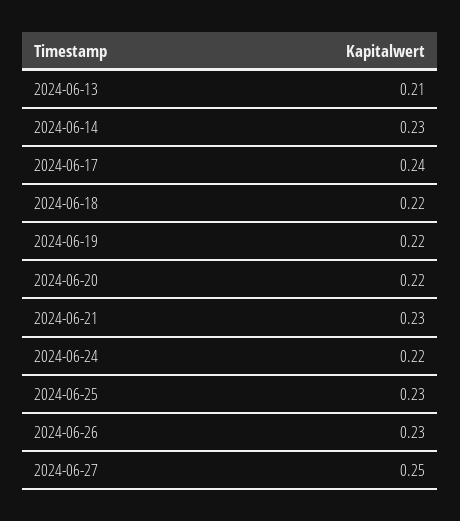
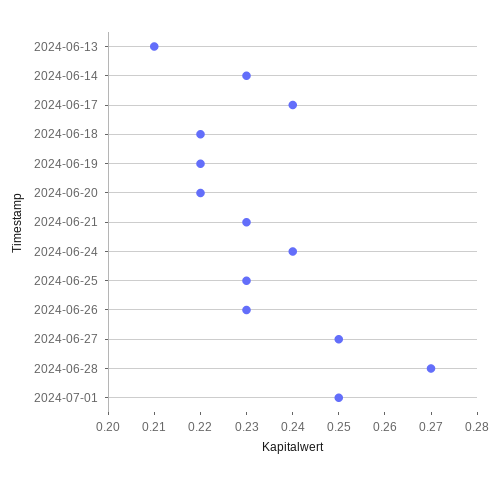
2024-06-24: 0.22 -> 0.24
2024-06-28: none -> 0.27
2024-07-01: none -> 0.25

